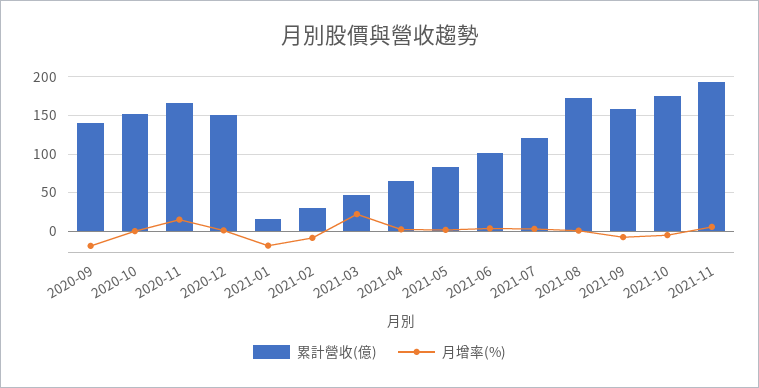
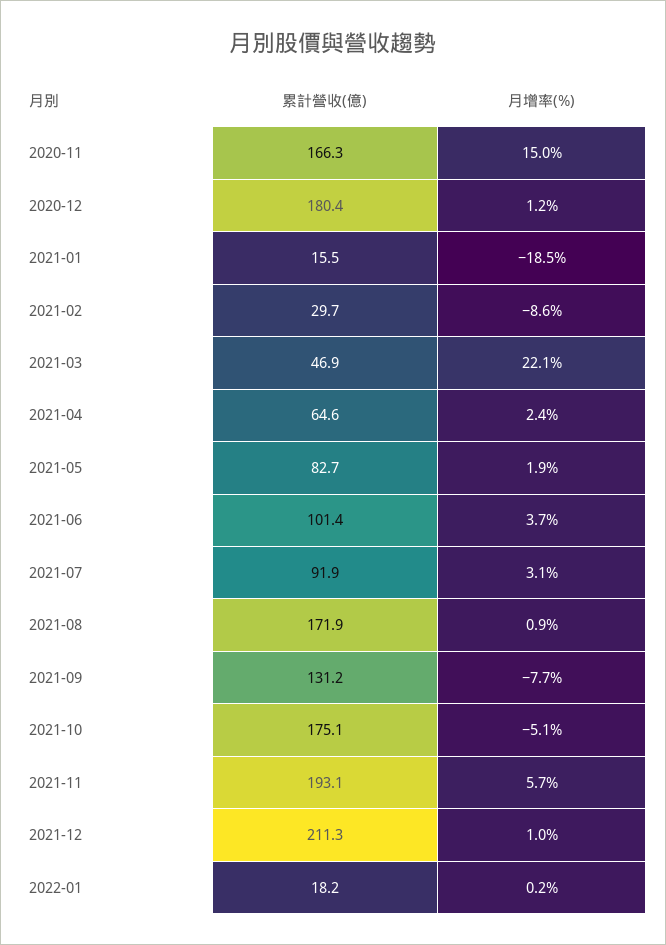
累計營收(億), 2020-09: 140 -> none
月增率(%), 2020-09: -20 -> none
累計營收(億), 2020-10: 150 -> none
月增率(%), 2020-10: 0 -> none
累計營收(億), 2020-12: 150 -> 180.4
累計營收(億), 2021-07: 120 -> 91.9
累計營收(億), 2021-09: 160 -> 131.2
累計營收(億), 2021-12: none -> 211.3
月增率(%), 2021-12: none -> 1
累計營收(億), 2022-01: none -> 18.2
月增率(%), 2022-01: none -> 0.2

